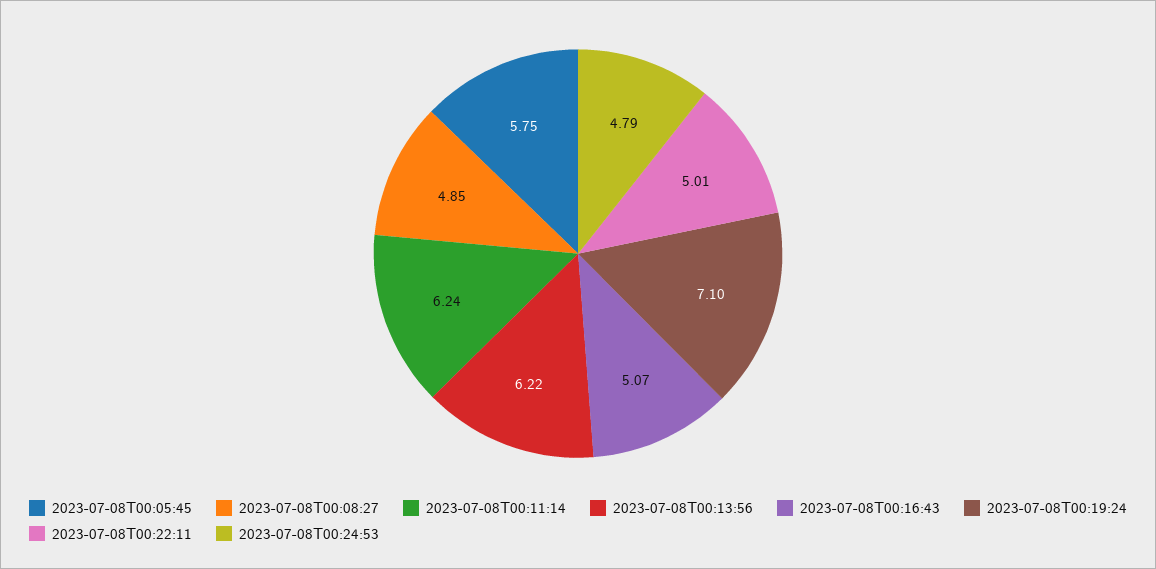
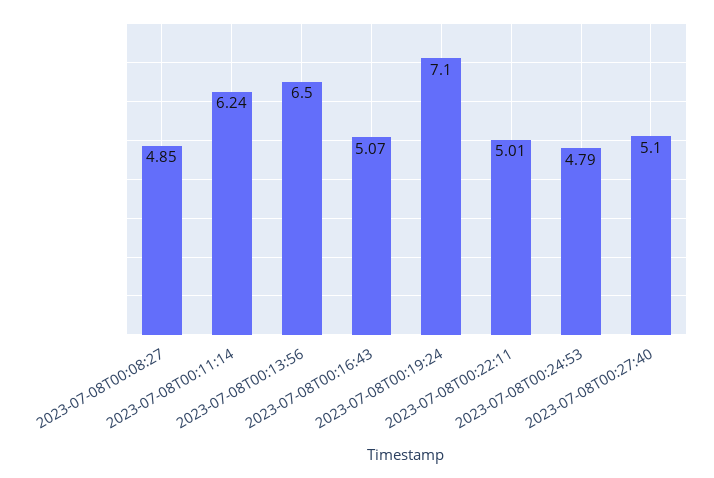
2023-07-08T00:05:45: 5.75 -> none
2023-07-08T00:13:56: 6.22 -> 6.5
2023-07-08T00:27:40: none -> 5.1

